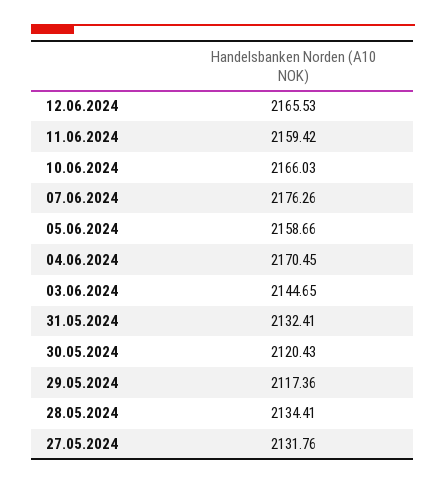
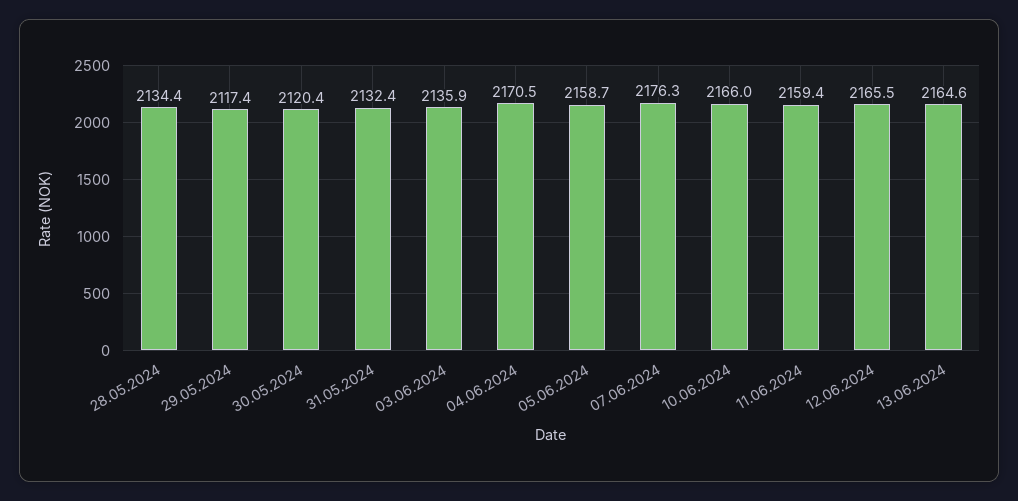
03.06.2024: 2144.65 -> 2135.9
27.05.2024: 2131.76 -> none
13.06.2024: none -> 2164.6

